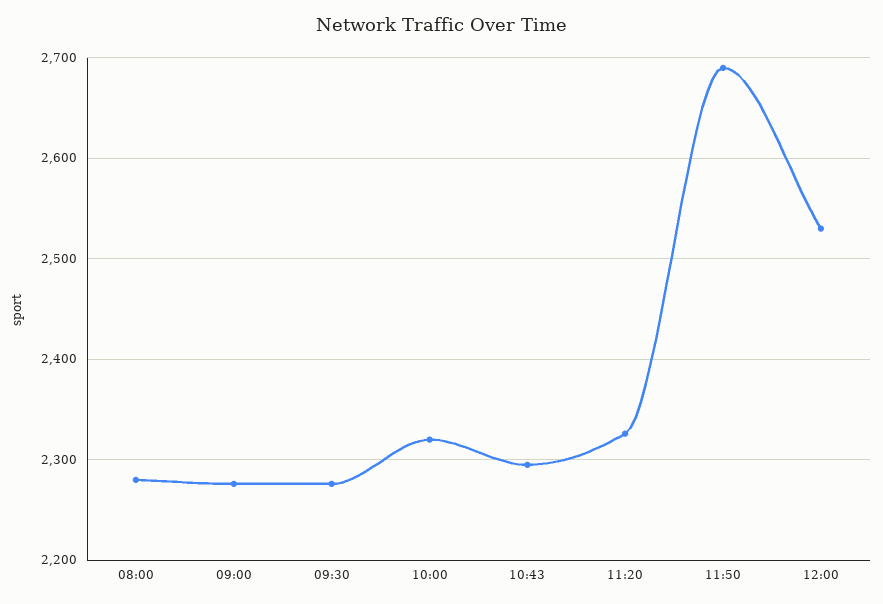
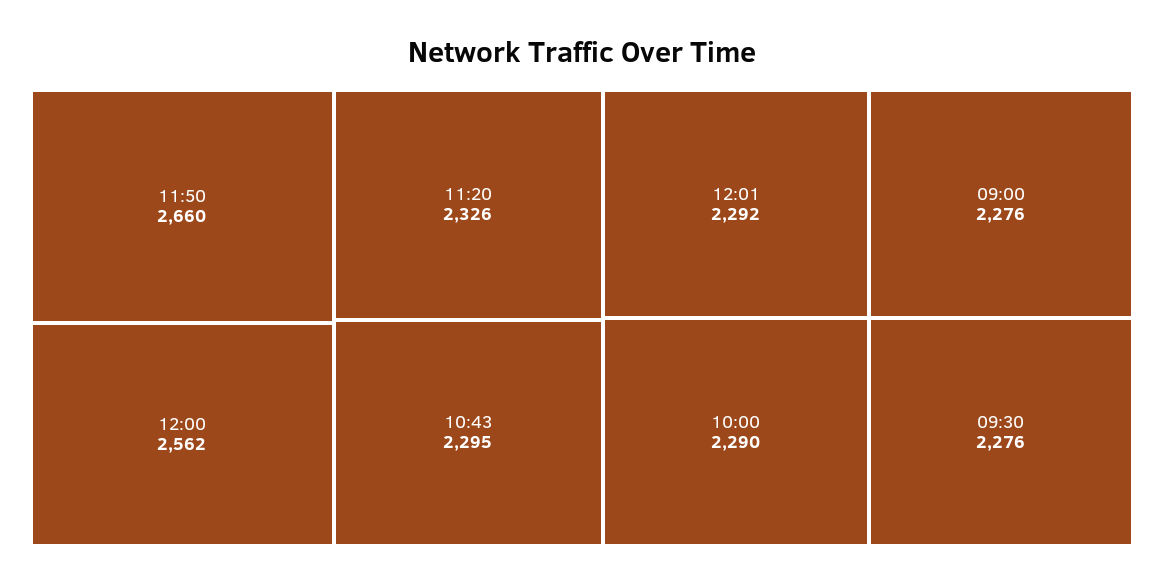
08:00: 2280 -> none
10:00: 2320 -> 2290
11:50: 2690 -> 2660
12:00: 2530 -> 2562
12:01: none -> 2292

